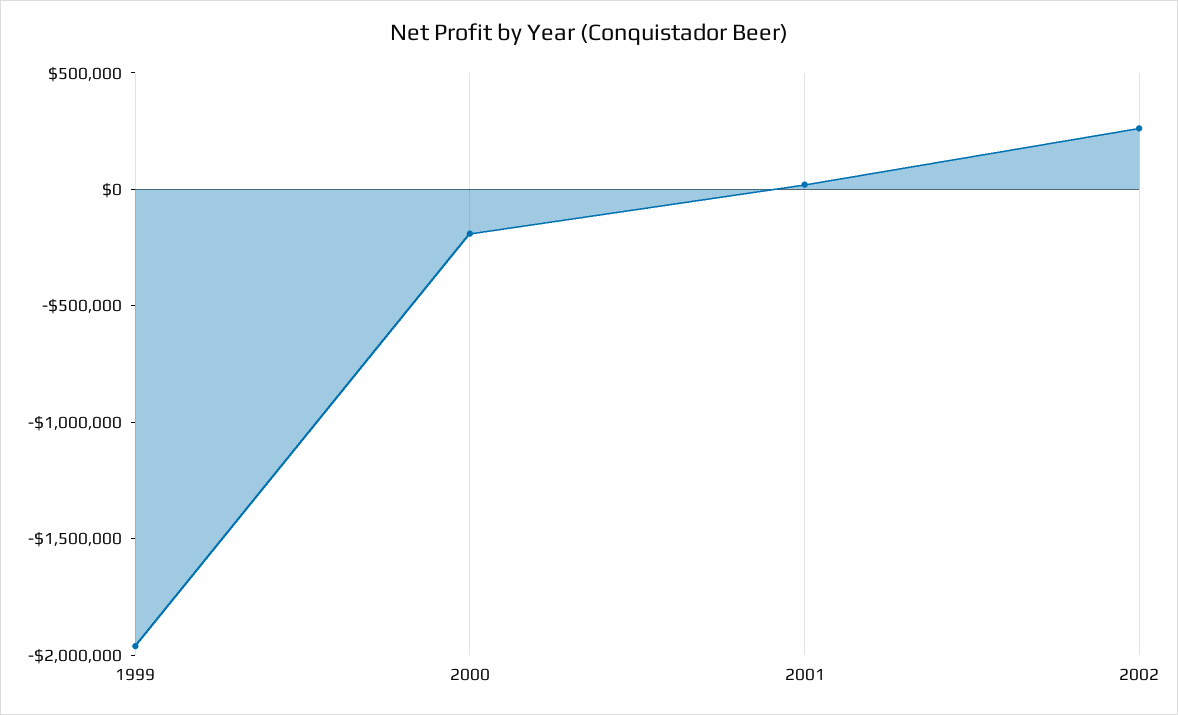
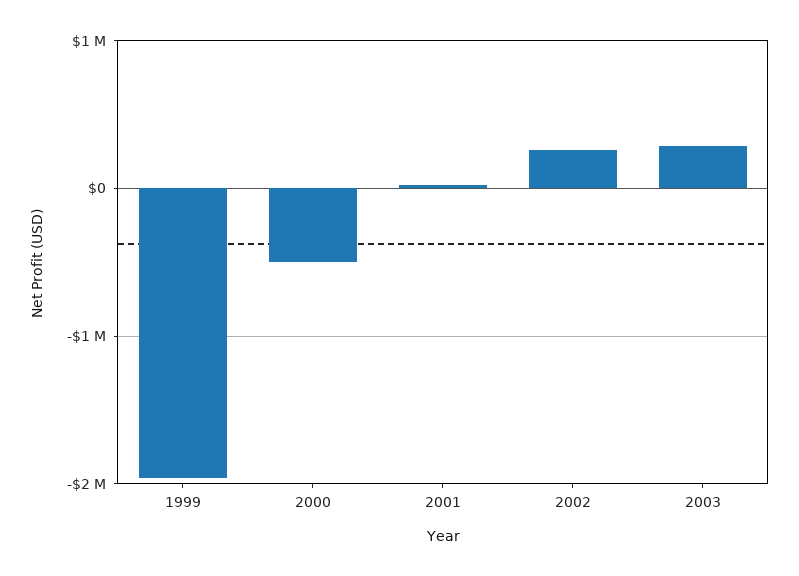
2000: -200000 -> -500000
2003: none -> 300000

